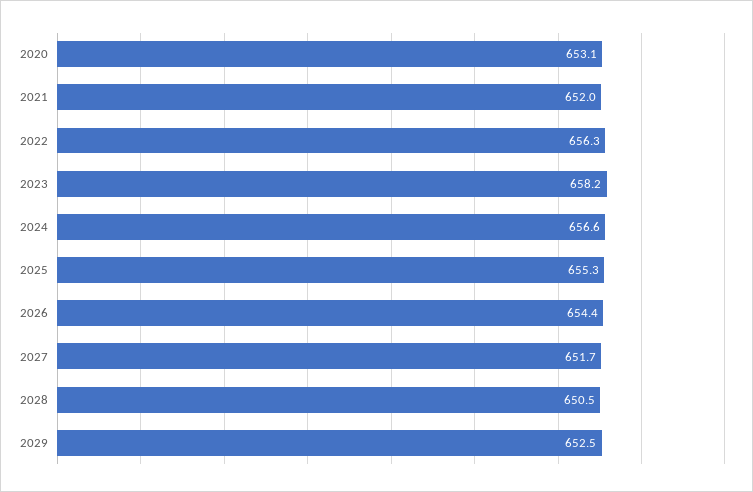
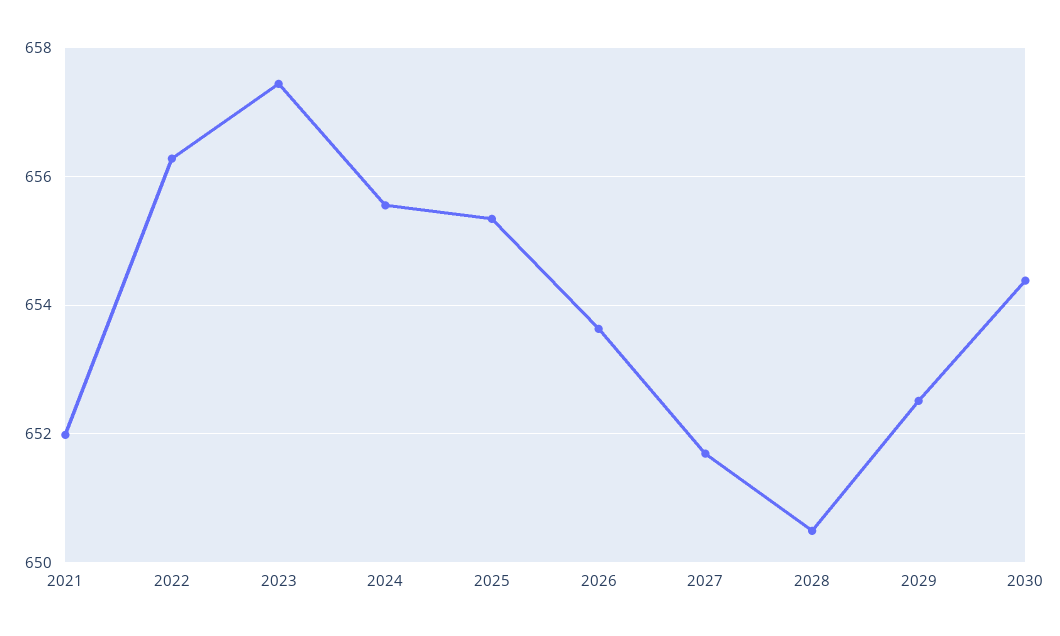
2020: 653.1 -> none
2023: 658.2 -> 657.4
2024: 656.6 -> 655.6
2026: 654.4 -> 653.6
2030: none -> 654.4

